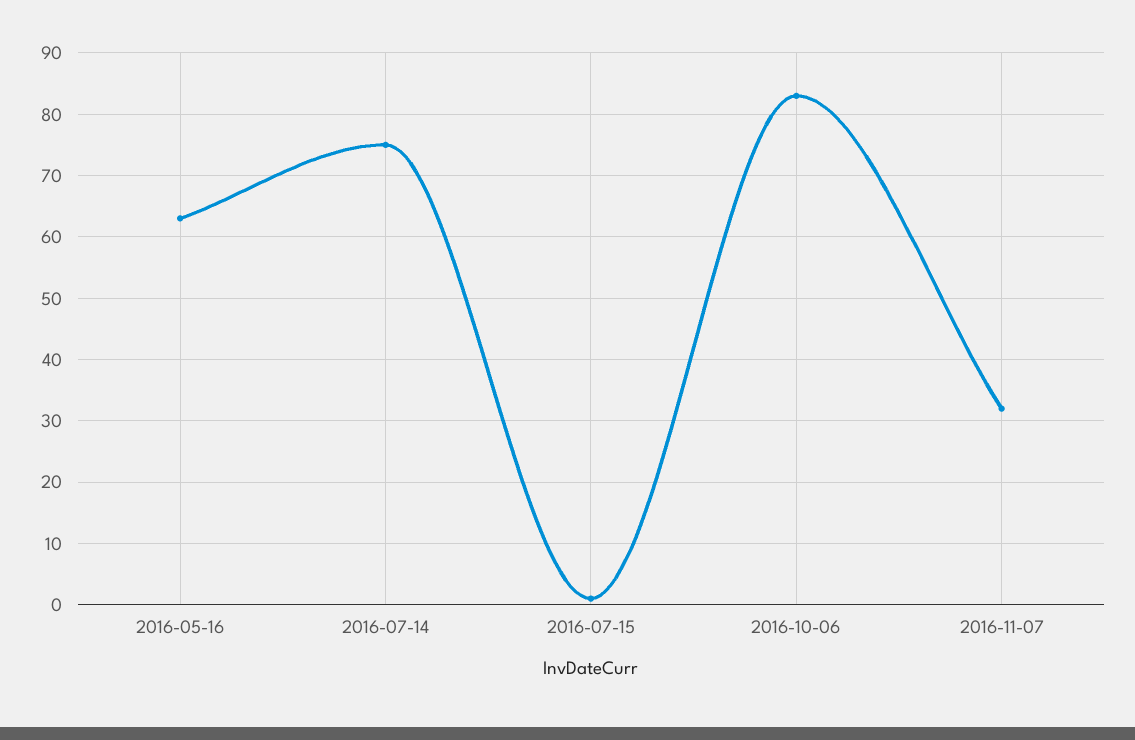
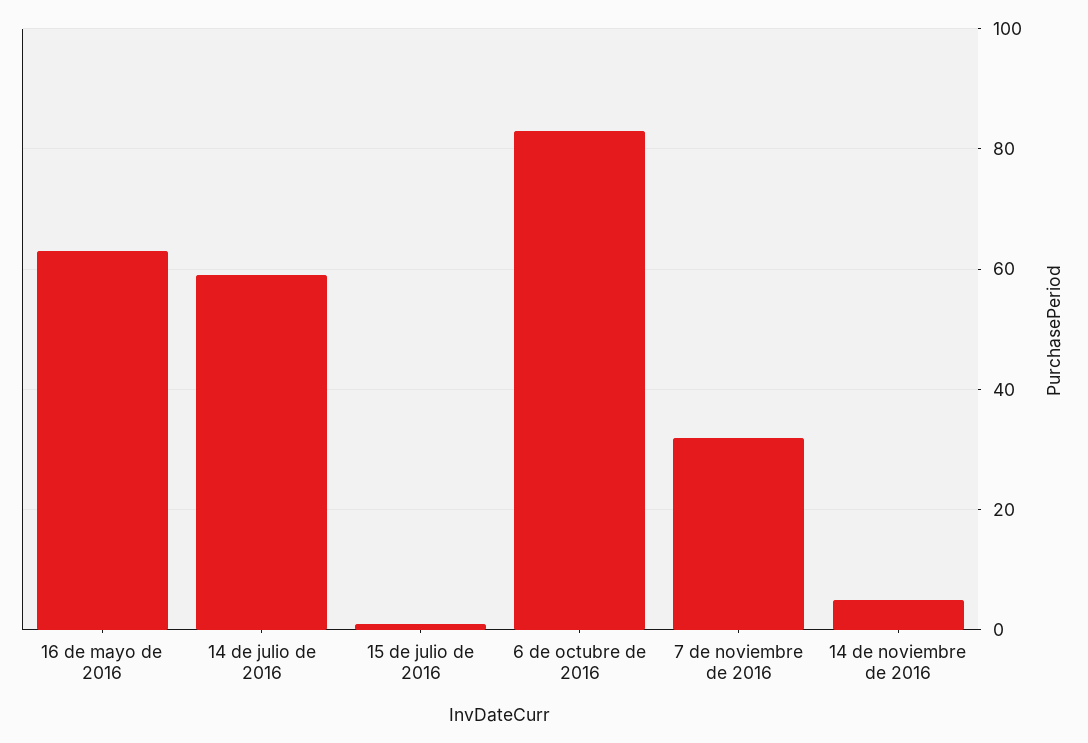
2016-07-14: 75 -> 60
14 de noviembre de 2016: none -> 5

